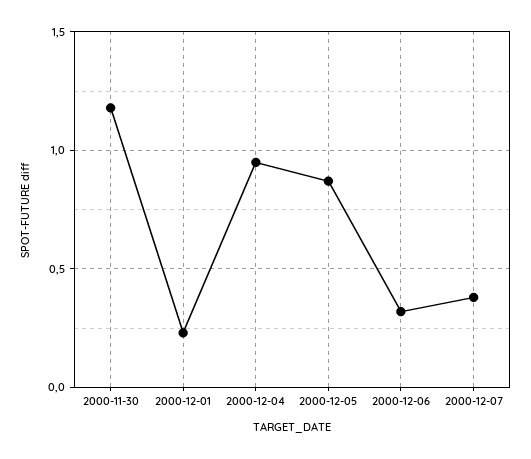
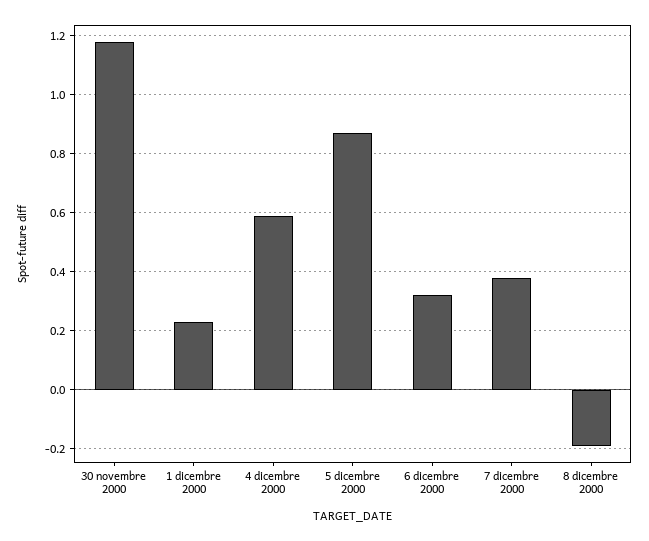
2000-12-04: 0.95 -> 0.6
8 dicembre 2000: none -> -0.2

